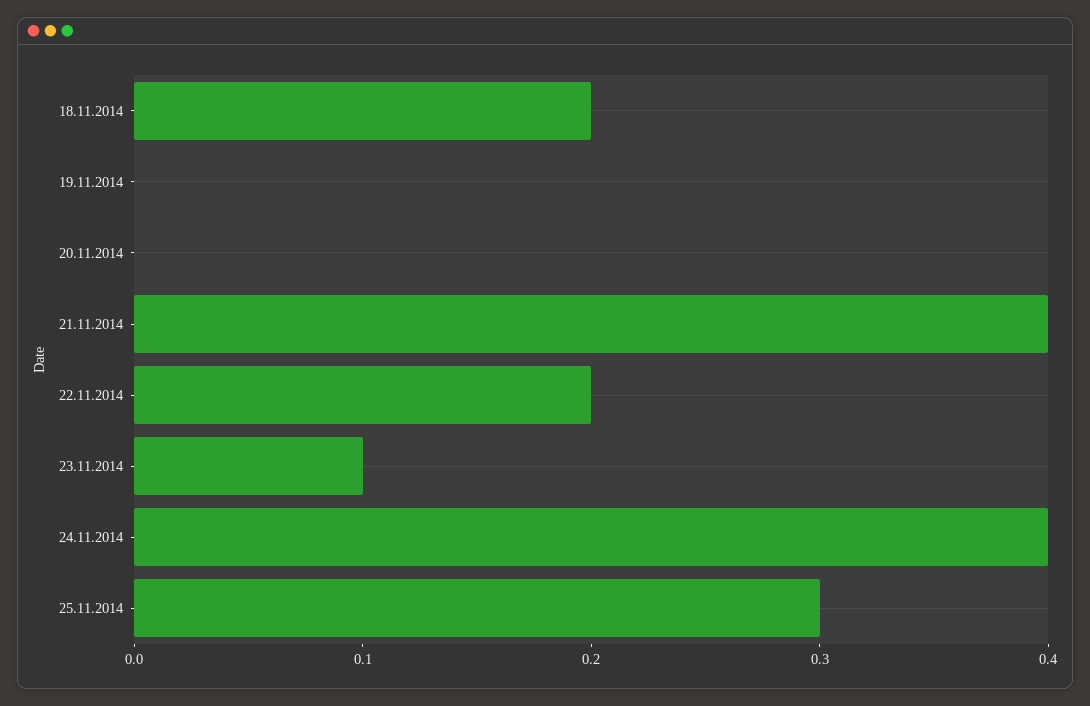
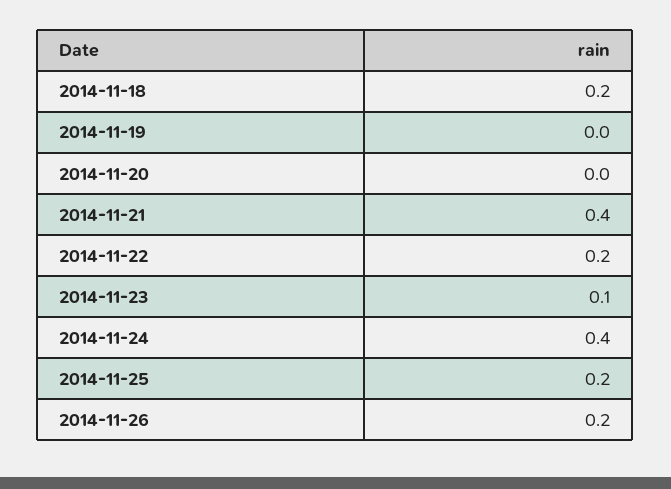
25.11.2014: 0.3 -> 0.2
2014-11-26: none -> 0.2

